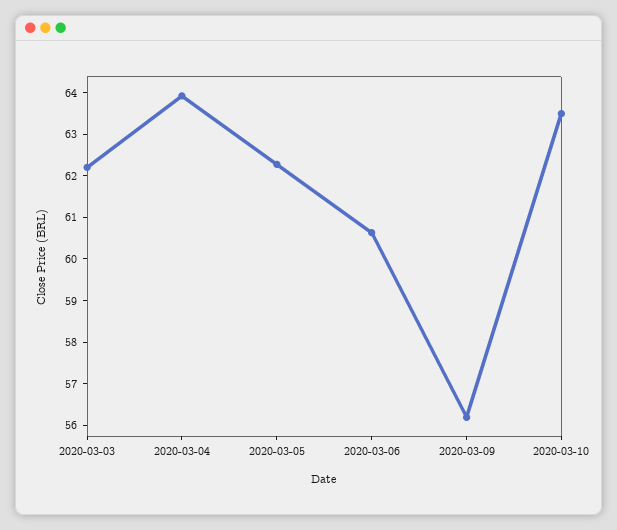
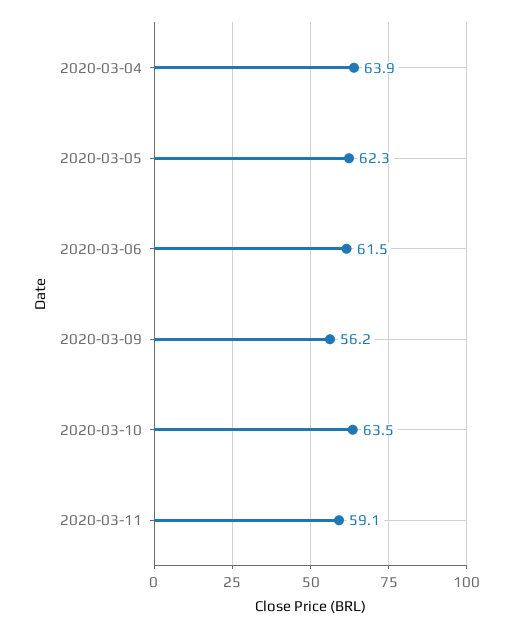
2020-03-03: 62.2 -> none
2020-03-06: 60.6 -> 61.5
2020-03-11: none -> 59.1

